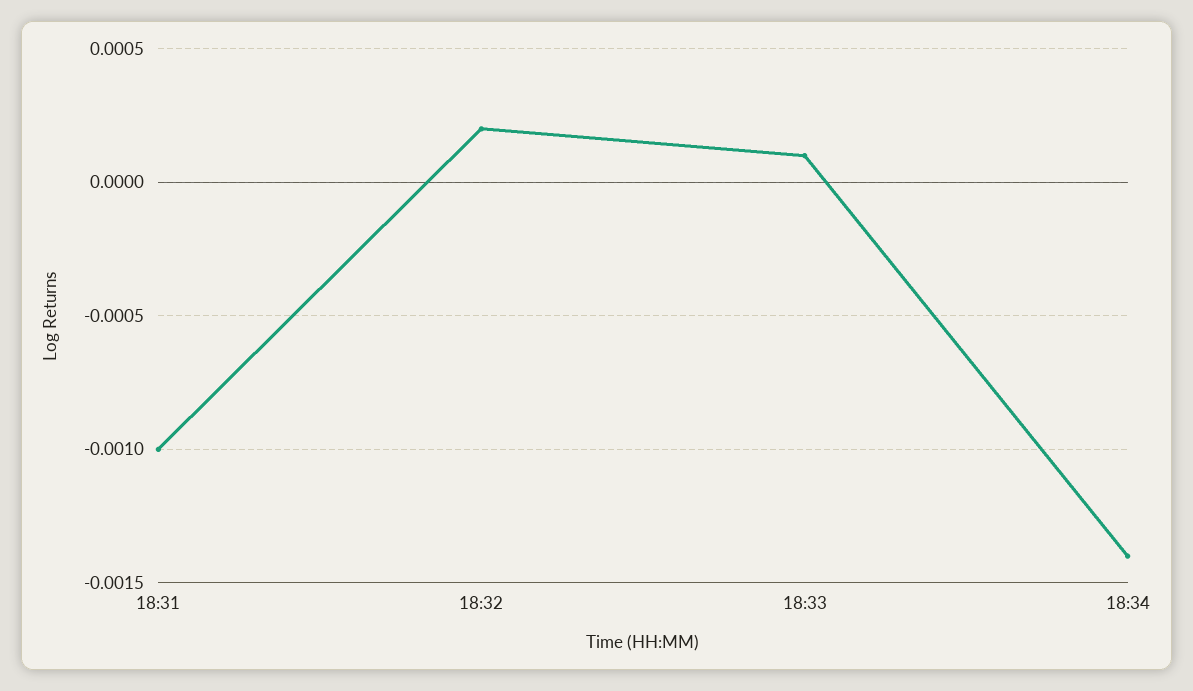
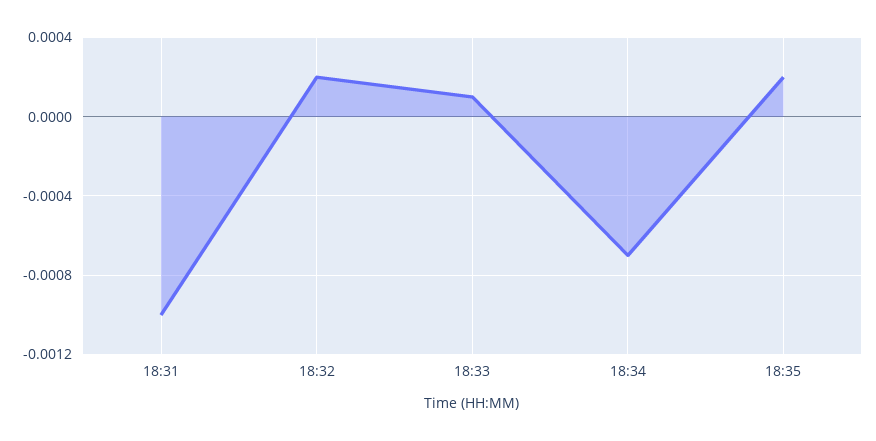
18:34: -0.0014 -> -0.0007
18:35: none -> 0.0002

